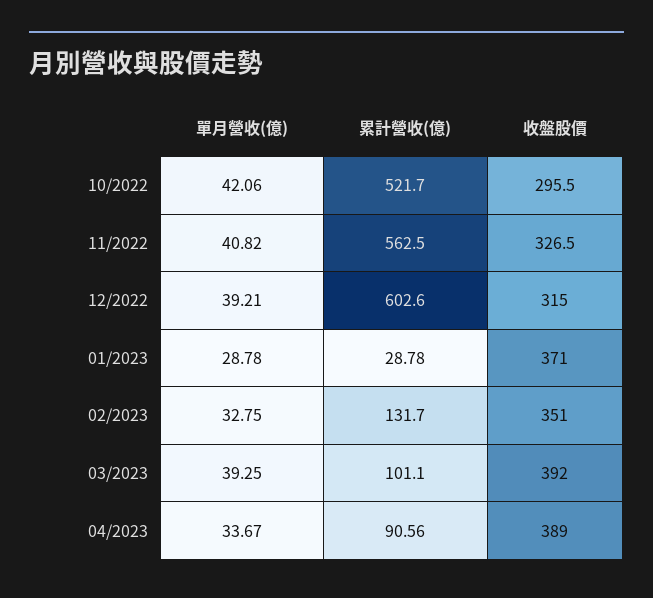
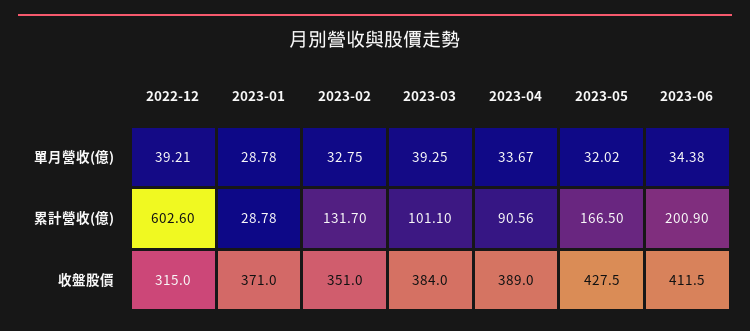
單月營收(億), 10/2022: 42.06 -> none
累計營收(億), 10/2022: 521.7 -> none
收盤股價, 10/2022: 295.5 -> none
單月營收(億), 11/2022: 40.82 -> none
累計營收(億), 11/2022: 562.5 -> none
收盤股價, 11/2022: 326.5 -> none
收盤股價, 03/2023: 392 -> 384
單月營收(億), 2023-05: none -> 32.02
單月營收(億), 2023-06: none -> 34.38
累計營收(億), 2023-05: none -> 166.5
累計營收(億), 2023-06: none -> 200.9
收盤股價, 2023-05: none -> 427.5
收盤股價, 2023-06: none -> 411.5

